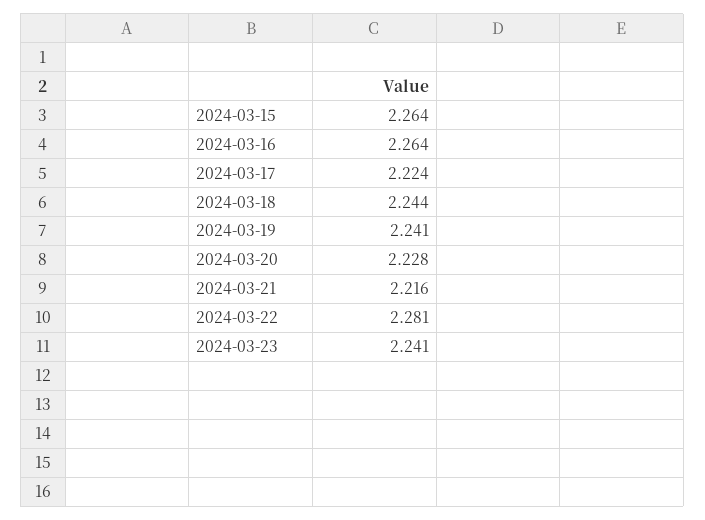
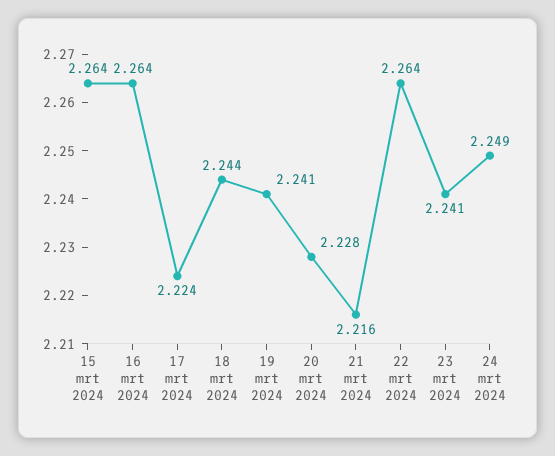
2024-03-22: 2.281 -> 2.264
24 mrt 2024: none -> 2.249

